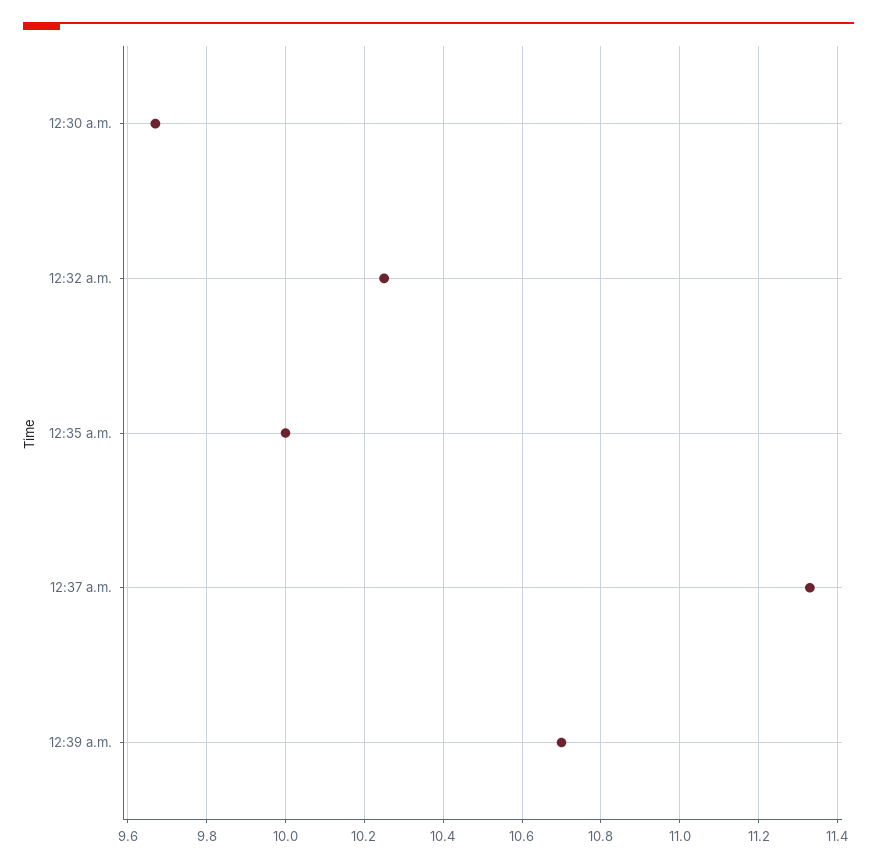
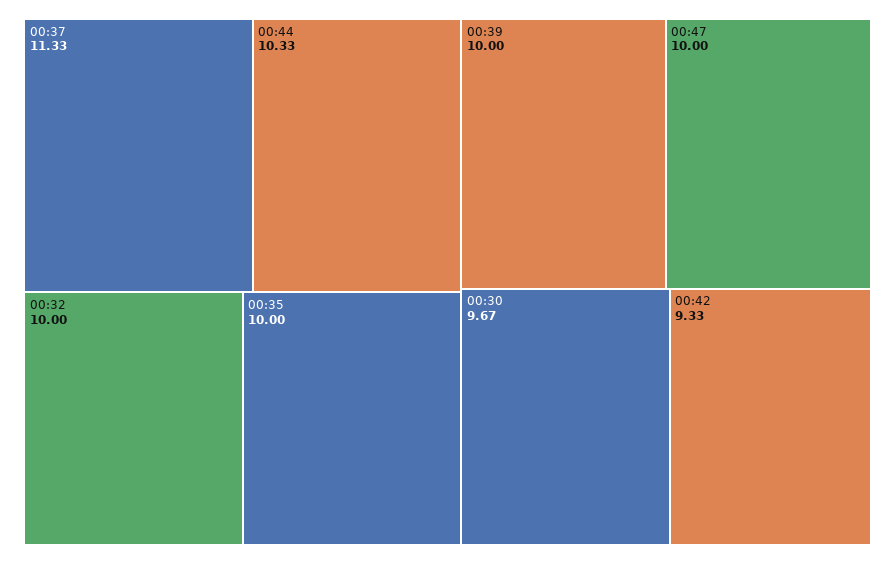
12:32 a.m.: 10.25 -> 10
12:39 a.m.: 10.7 -> 10
00:44: none -> 10.33
00:47: none -> 10
00:42: none -> 9.33

